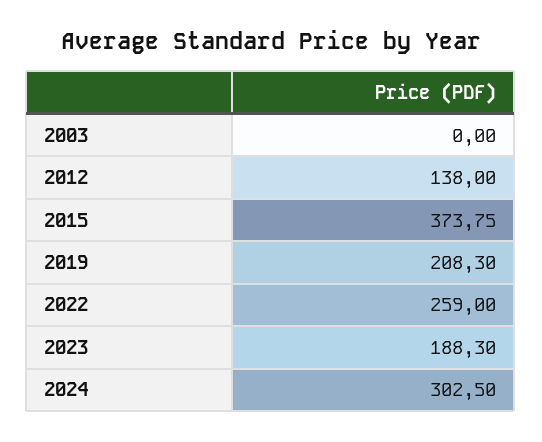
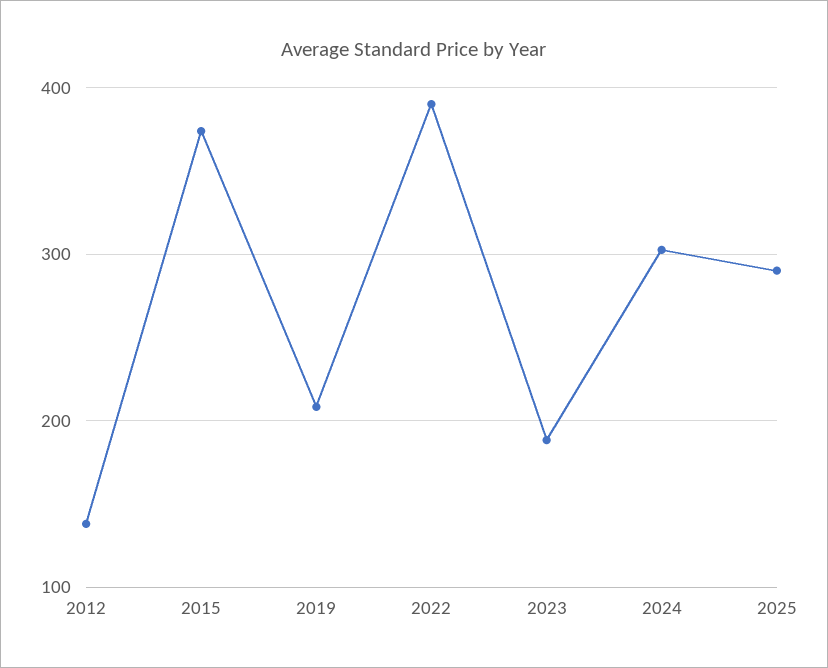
2003: 0 -> none
2022: 259 -> 390
2025: none -> 290

